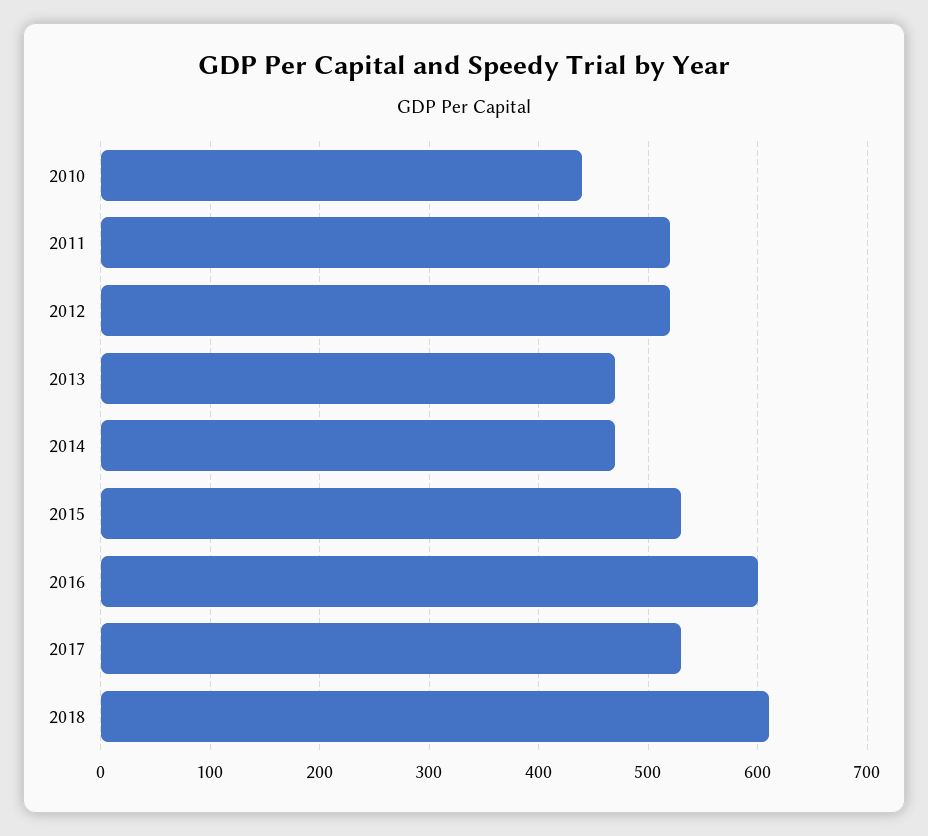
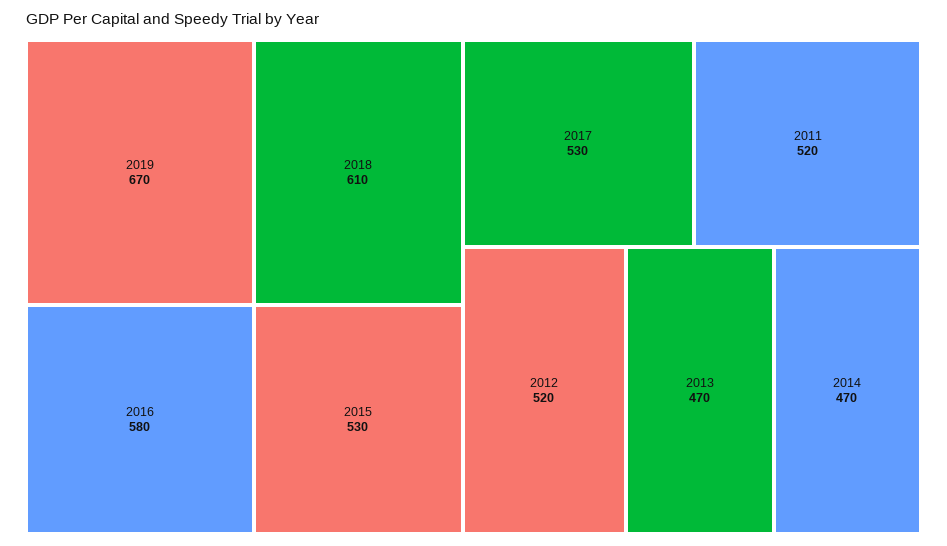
2010: 440 -> none
2016: 600 -> 580
2019: none -> 670

